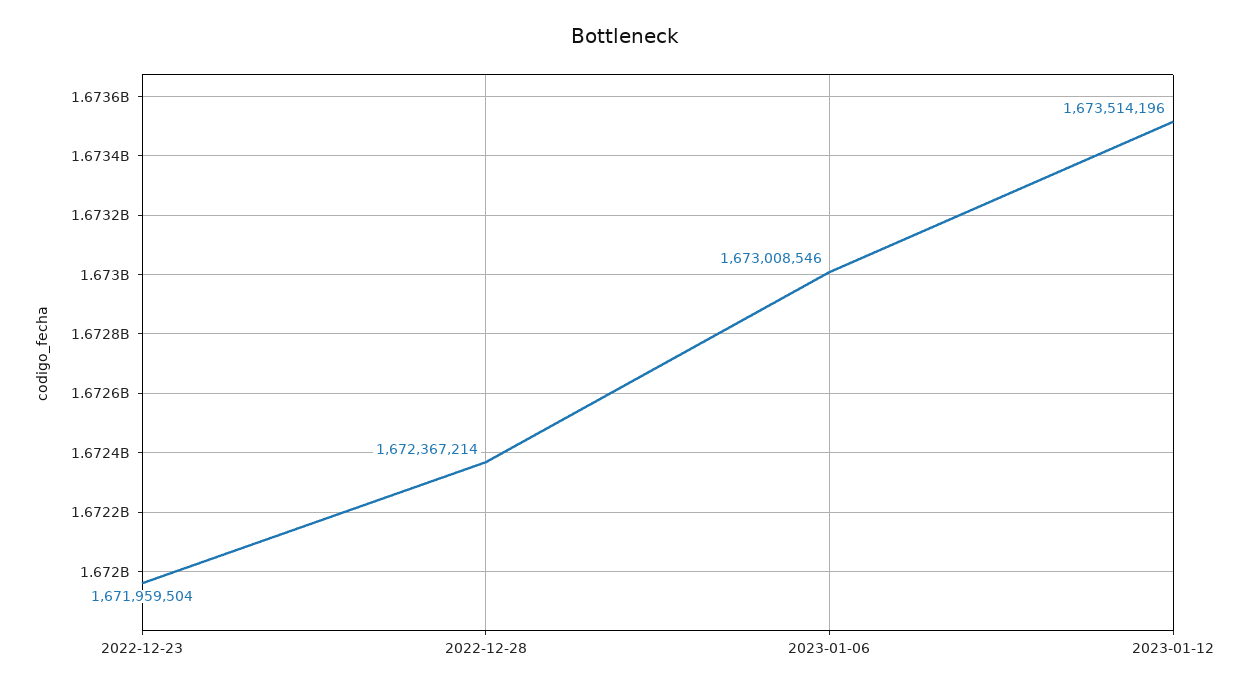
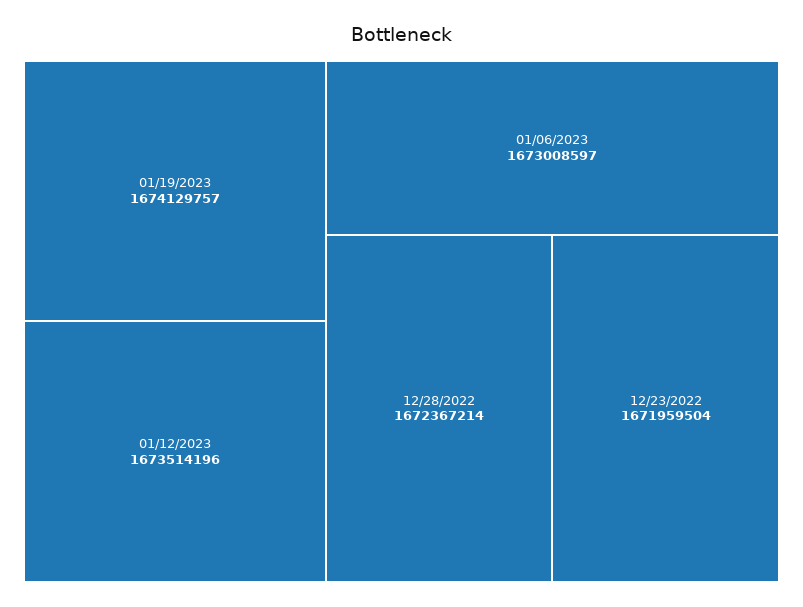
2023-01-06: 1673008546 -> 1673008597
01/19/2023: none -> 1674129757

